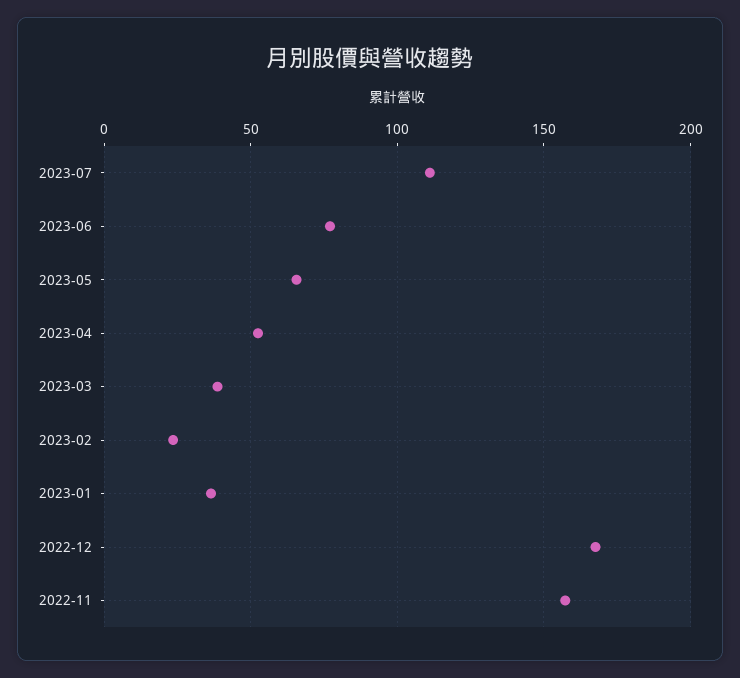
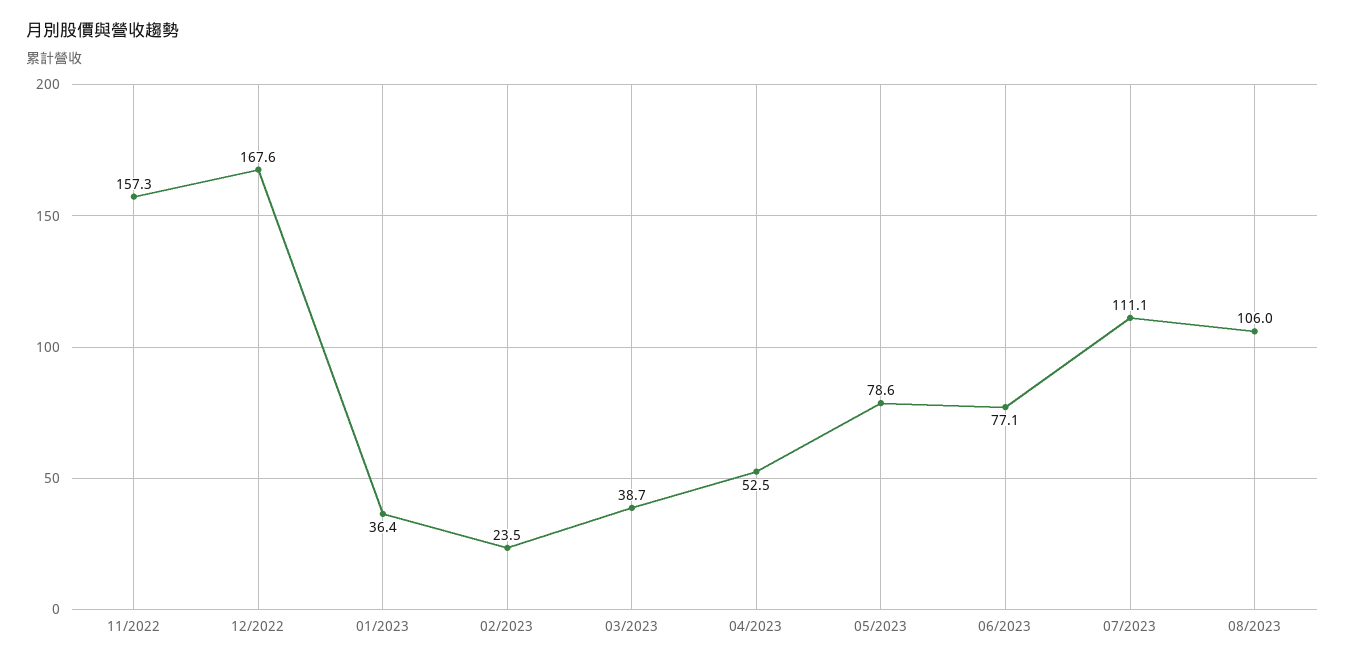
2023-05: 65 -> 78.6
08/2023: none -> 106

